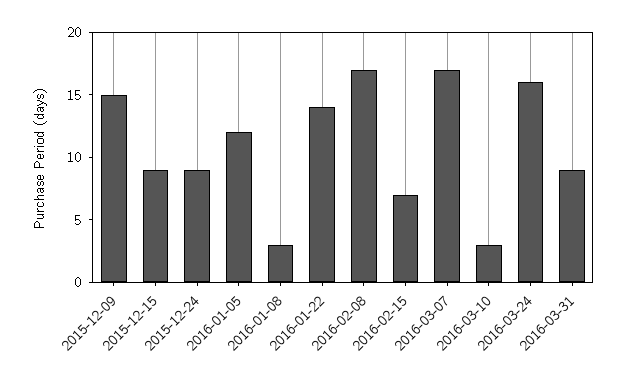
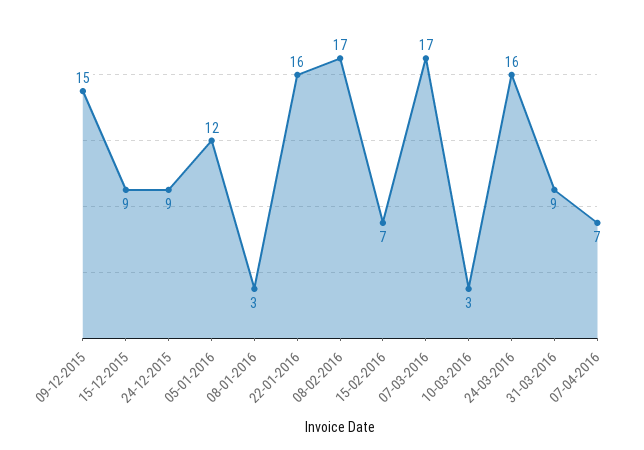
2016-01-22: 14 -> 16
07-04-2016: none -> 7

